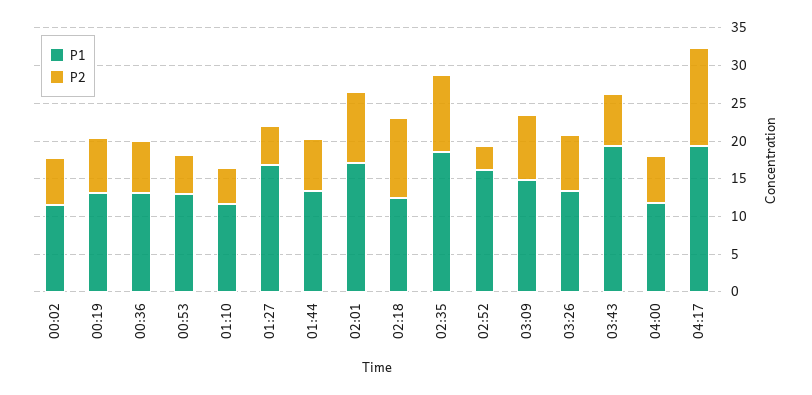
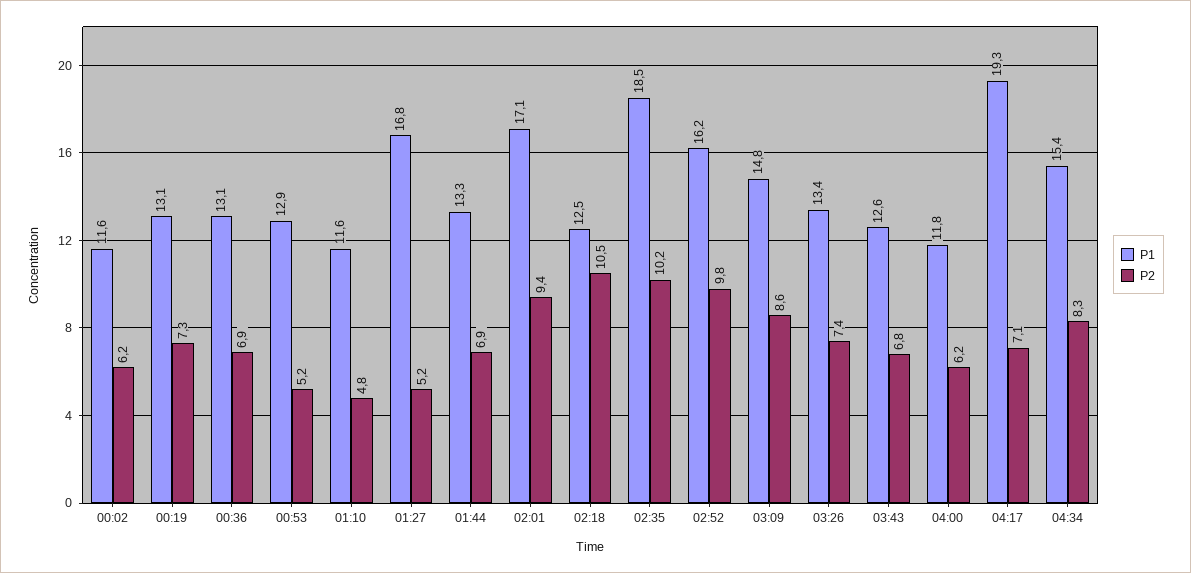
P2, 02:52: 2.5 -> 9.8
P1, 03:43: 20 -> 12.6
P2, 04:17: 12.5 -> 7.1
P1, 04:34: none -> 15.4
P2, 04:34: none -> 8.3

